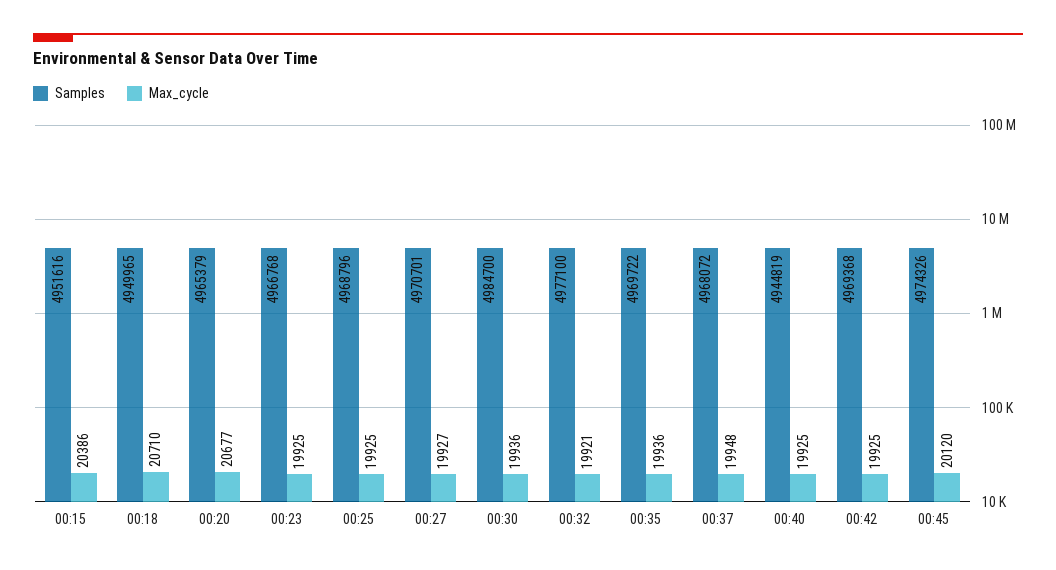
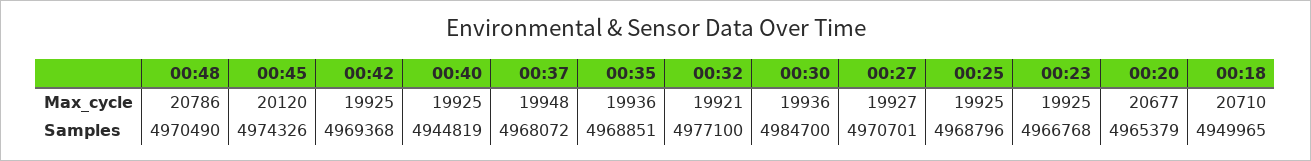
Samples, 00:15: 4951616 -> none
Max_cycle, 00:15: 20386 -> none
Samples, 00:35: 4969722 -> 4968851
Max_cycle, 00:48: none -> 20786
Samples, 00:48: none -> 4970490

